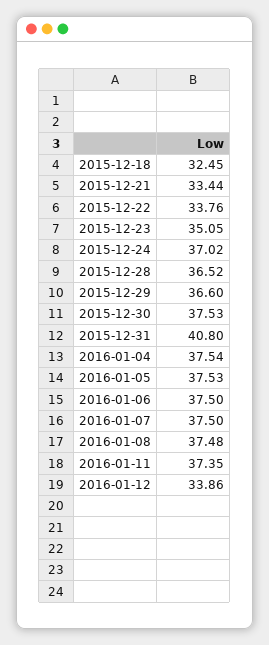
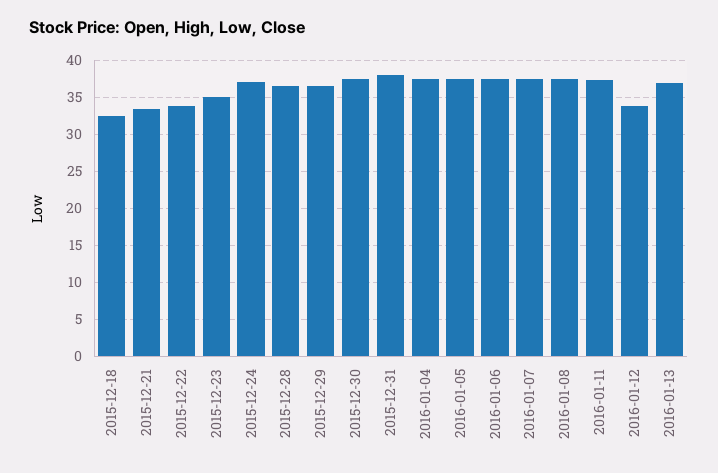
2015-12-31: 40.8 -> 38
2016-01-13: none -> 37

